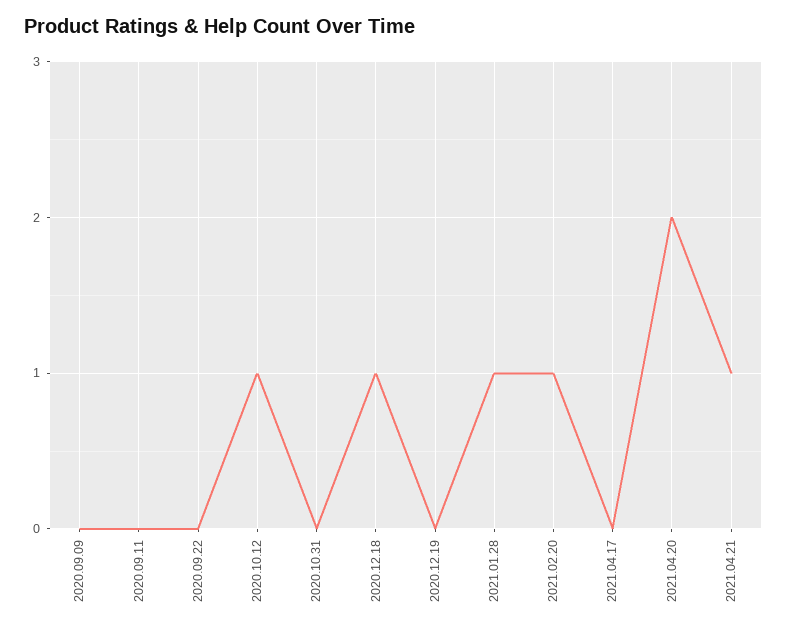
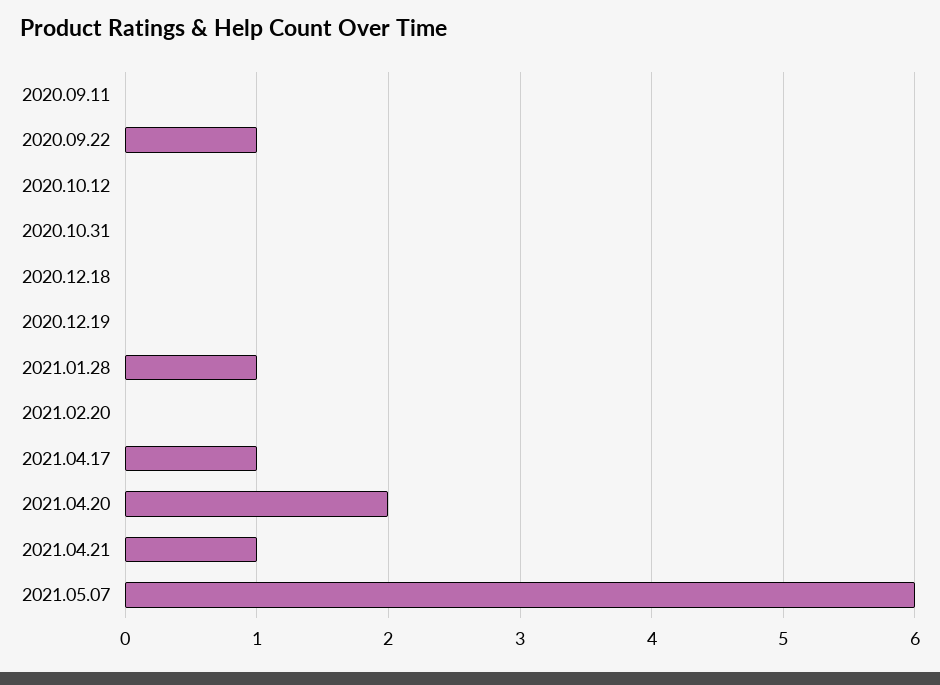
2020.09.09: 0 -> none
2020.09.22: 0 -> 1
2020.10.12: 1 -> 0
2020.12.18: 1 -> 0
2021.02.20: 1 -> 0
2021.04.17: 0 -> 1
2021.05.07: none -> 6

